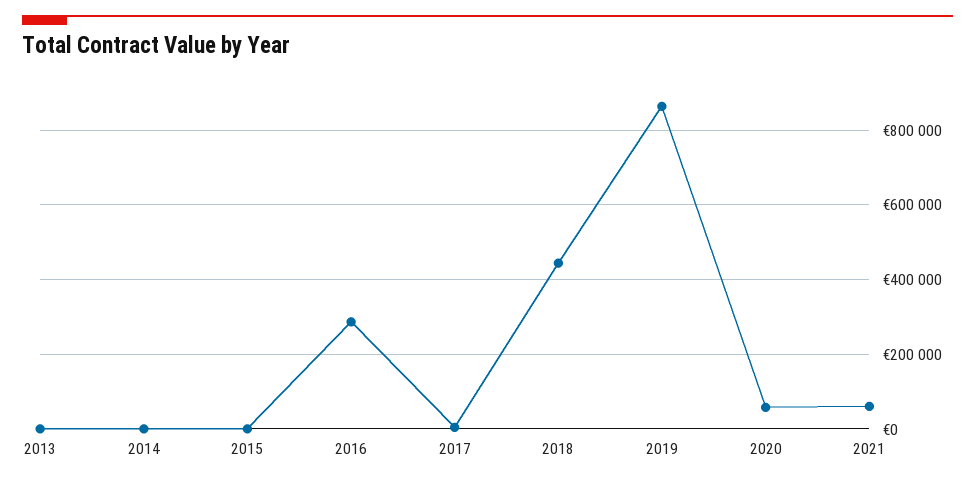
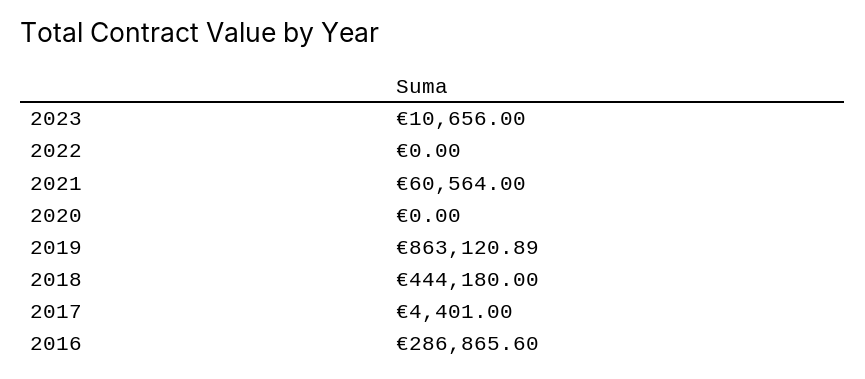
2013: 0 -> none
2014: 0 -> none
2015: 0 -> none
2020: 60000 -> 0
2023: none -> 10656
2022: none -> 0

